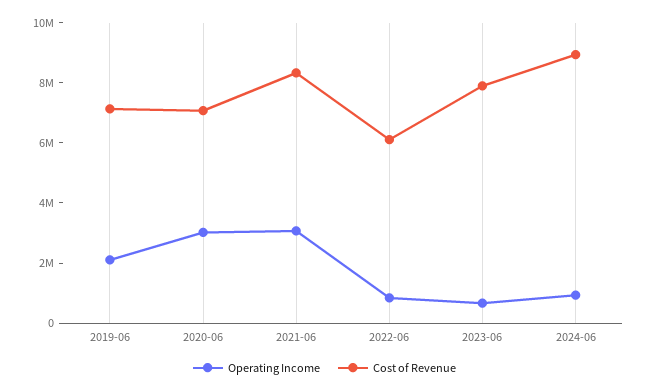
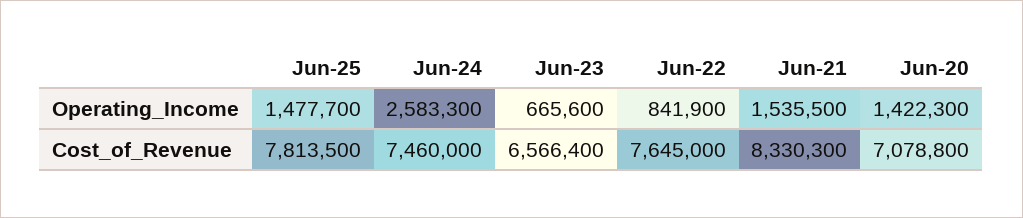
Operating Income, 2019-06: 2000000 -> none
Cost of Revenue, 2019-06: 7000000 -> none
Operating Income, 2020-06: 3000000 -> 1422300
Operating Income, 2021-06: 3000000 -> 1535500
Cost of Revenue, 2022-06: 6000000 -> 7645000
Cost of Revenue, 2023-06: 8000000 -> 6566400
Operating Income, 2024-06: 1000000 -> 2583300
Cost of Revenue, 2024-06: 9000000 -> 7460000
Operating Income, Jun-25: none -> 1477700
Cost of Revenue, Jun-25: none -> 7813500

